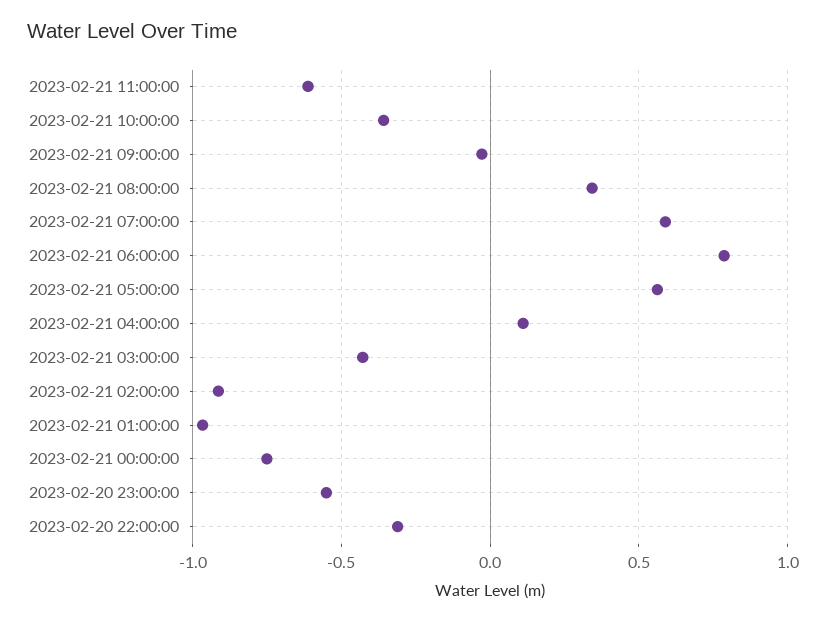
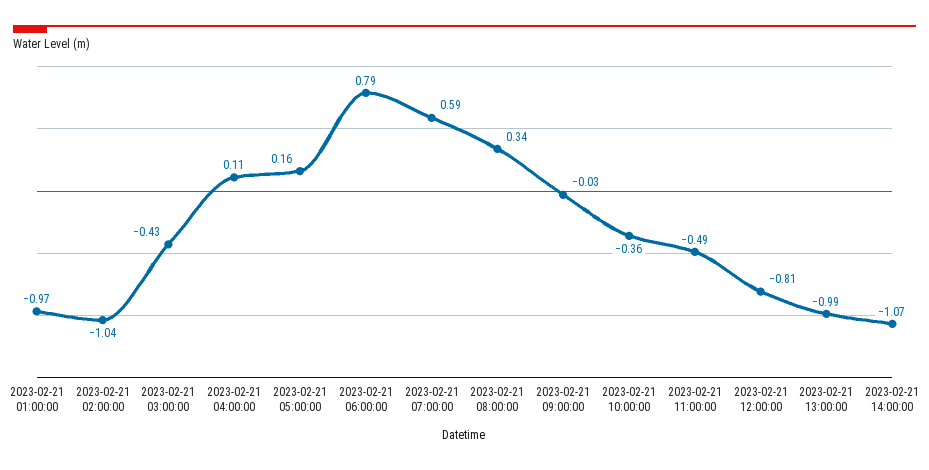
2023-02-21 11:00:00: -0.6 -> -0.49
2023-02-21 05:00:00: 0.55 -> 0.16
2023-02-21 02:00:00: -0.9 -> -1.04
2023-02-21 00:00:00: -0.75 -> none
2023-02-20 23:00:00: -0.55 -> none
2023-02-20 22:00:00: -0.3 -> none
2023-02-21 12:00:00: none -> -0.81
2023-02-21 13:00:00: none -> -0.99
2023-02-21 14:00:00: none -> -1.07

